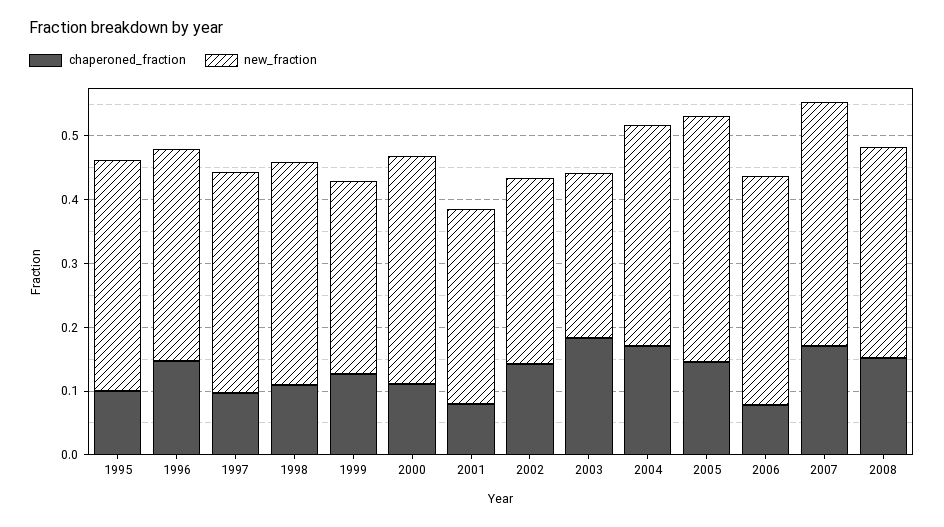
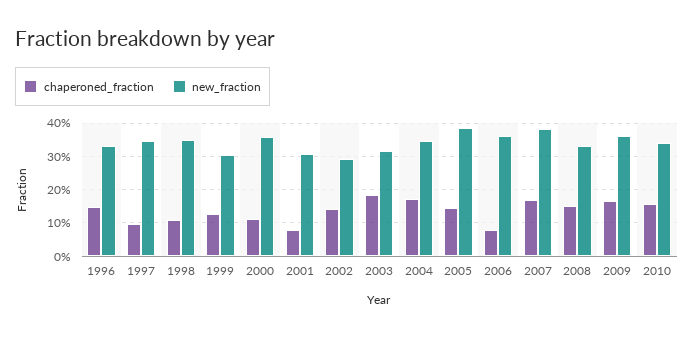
chaperoned_fraction, 1995: 0.1 -> none
new_fraction, 1995: 0.36 -> none
new_fraction, 2003: 0.26 -> 0.32
chaperoned_fraction, 2009: none -> 0.16
new_fraction, 2009: none -> 0.36
chaperoned_fraction, 2010: none -> 0.16
new_fraction, 2010: none -> 0.34

